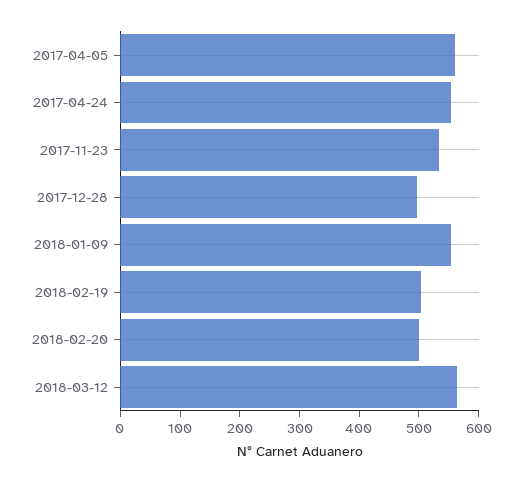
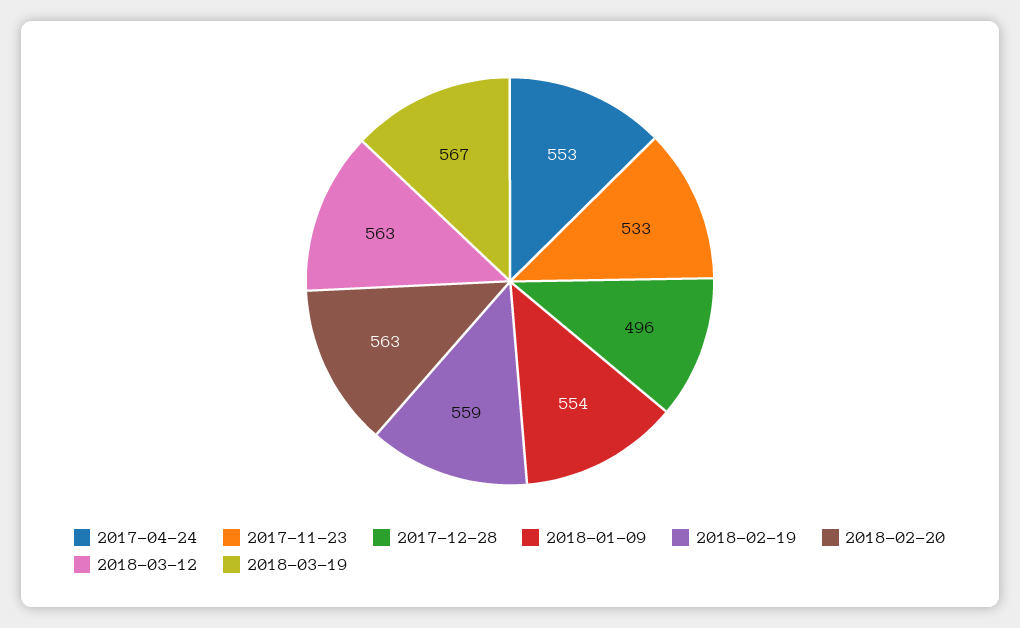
2017-04-05: 560 -> none
2018-02-19: 500 -> 559
2018-02-20: 500 -> 563
2018-03-19: none -> 567

